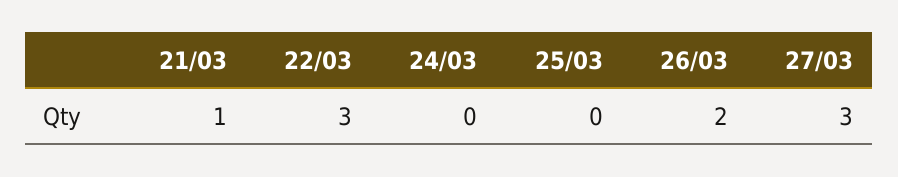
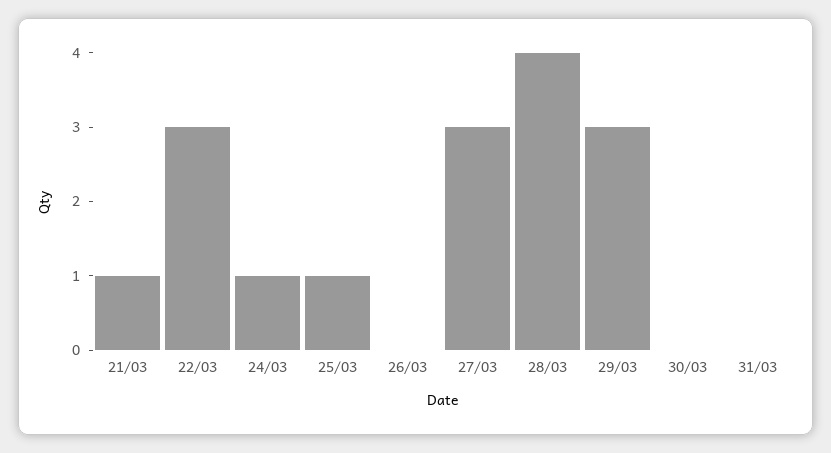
24/03: 0 -> 1
25/03: 0 -> 1
26/03: 2 -> 0
28/03: none -> 4
29/03: none -> 3
30/03: none -> 0
31/03: none -> 0

